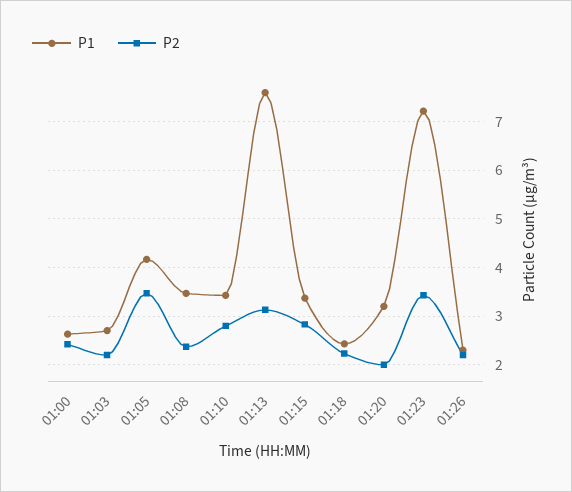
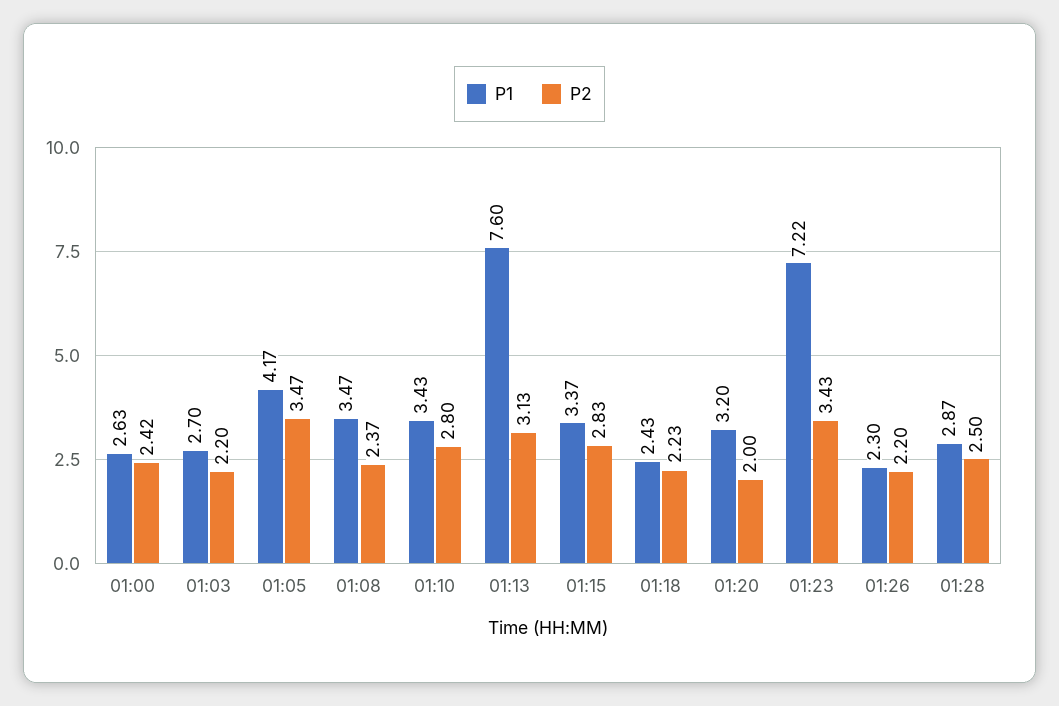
P1, 01:28: none -> 2.87
P2, 01:28: none -> 2.5

